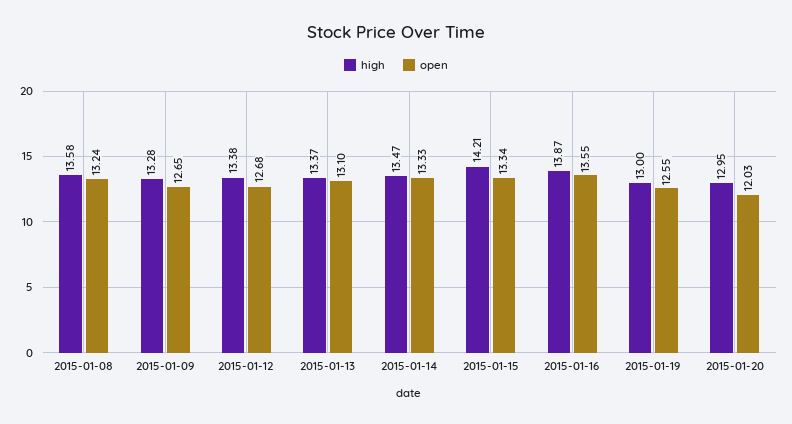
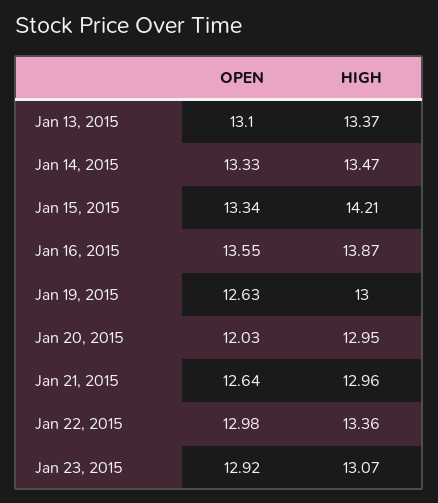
high, 2015-01-08: 13.58 -> none
open, 2015-01-08: 13.24 -> none
high, 2015-01-09: 13.28 -> none
open, 2015-01-09: 12.65 -> none
high, 2015-01-12: 13.38 -> none
open, 2015-01-12: 12.68 -> none
open, 2015-01-19: 12.55 -> 12.63
open, Jan 21, 2015: none -> 12.64
high, Jan 21, 2015: none -> 12.96
open, Jan 22, 2015: none -> 12.98
high, Jan 22, 2015: none -> 13.36
open, Jan 23, 2015: none -> 12.92
high, Jan 23, 2015: none -> 13.07

